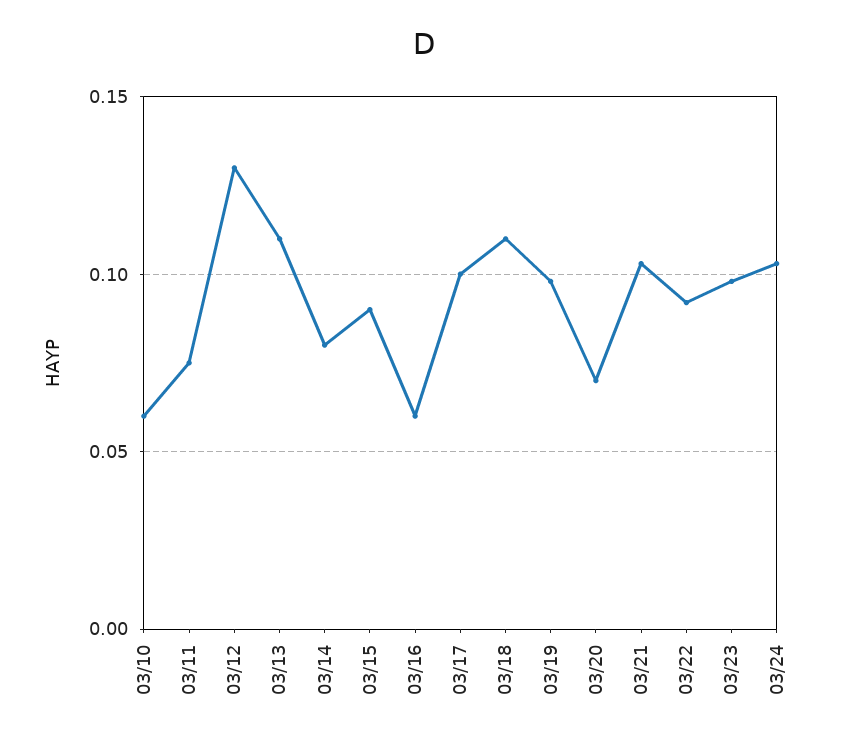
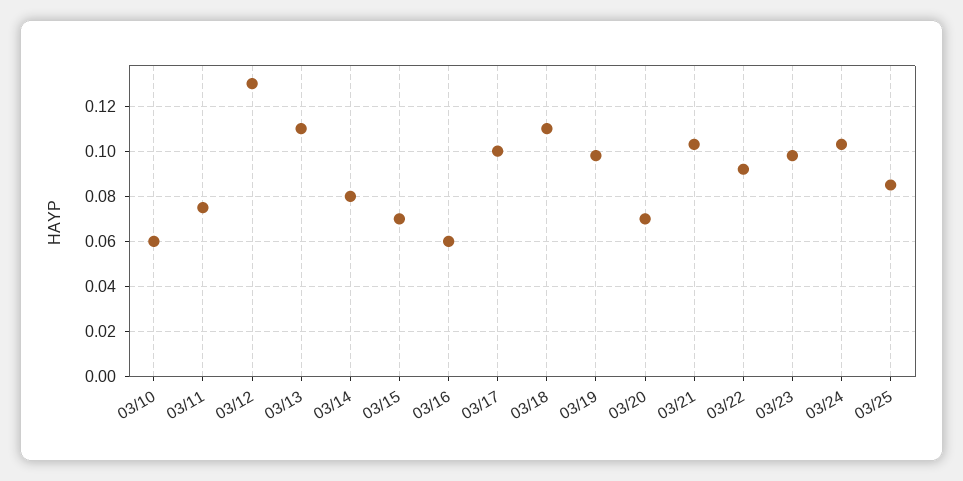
03/15: 0.09 -> 0.07
03/25: none -> 0.085

